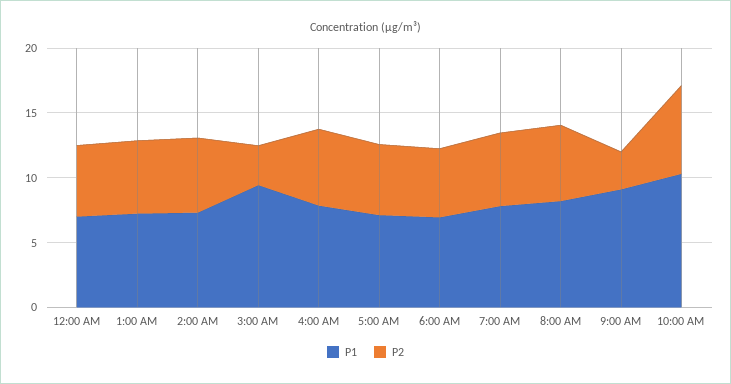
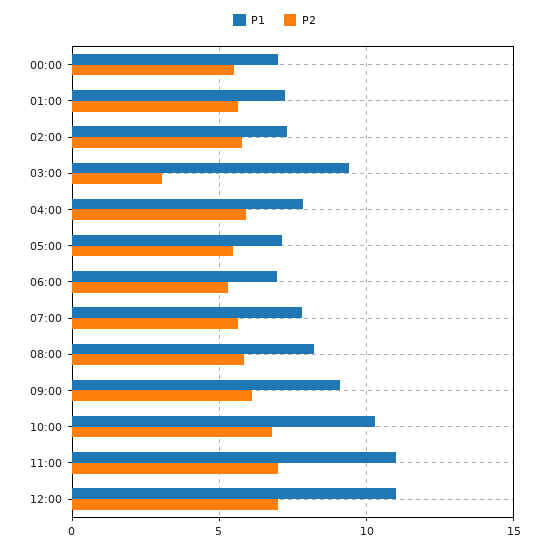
P2, 9:00 AM: 3 -> 6
P1, 11:00: none -> 11
P2, 11:00: none -> 7
P1, 12:00: none -> 11
P2, 12:00: none -> 7

